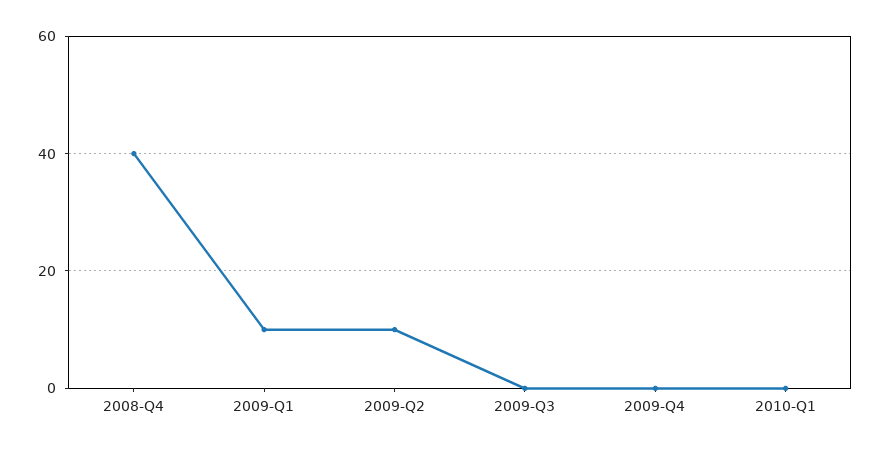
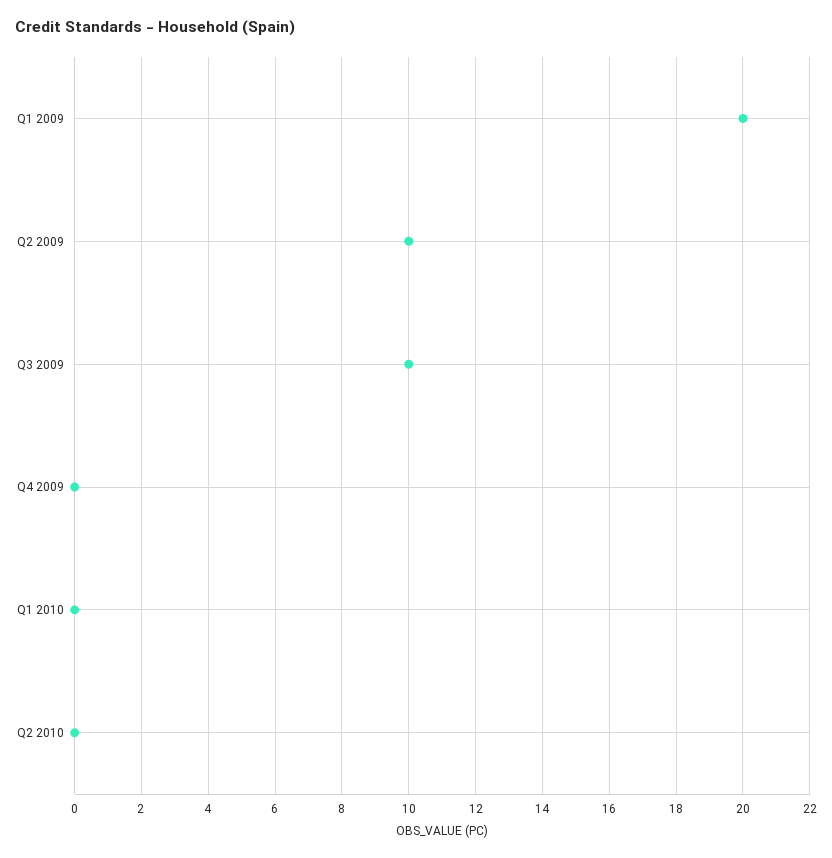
2008-Q4: 40 -> none
2009-Q1: 10 -> 20
2009-Q3: 0 -> 10
Q2 2010: none -> 0

